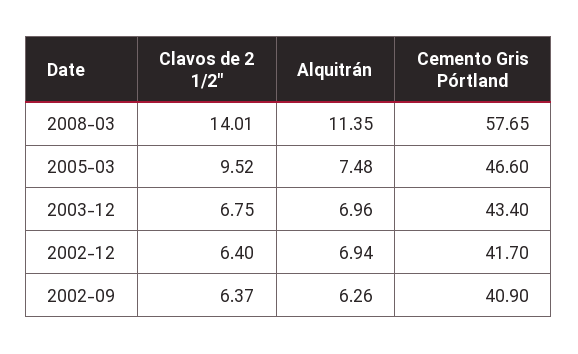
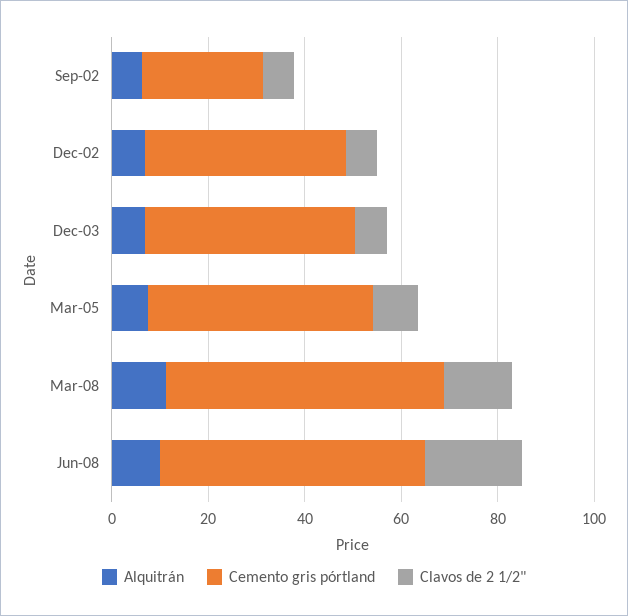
Cemento Gris Pórtland, 2002-09: 40.9 -> 25
Alquitrán, Jun-08: none -> 10
Cemento Gris Pórtland, Jun-08: none -> 55
Clavos de 2 1/2", Jun-08: none -> 20

